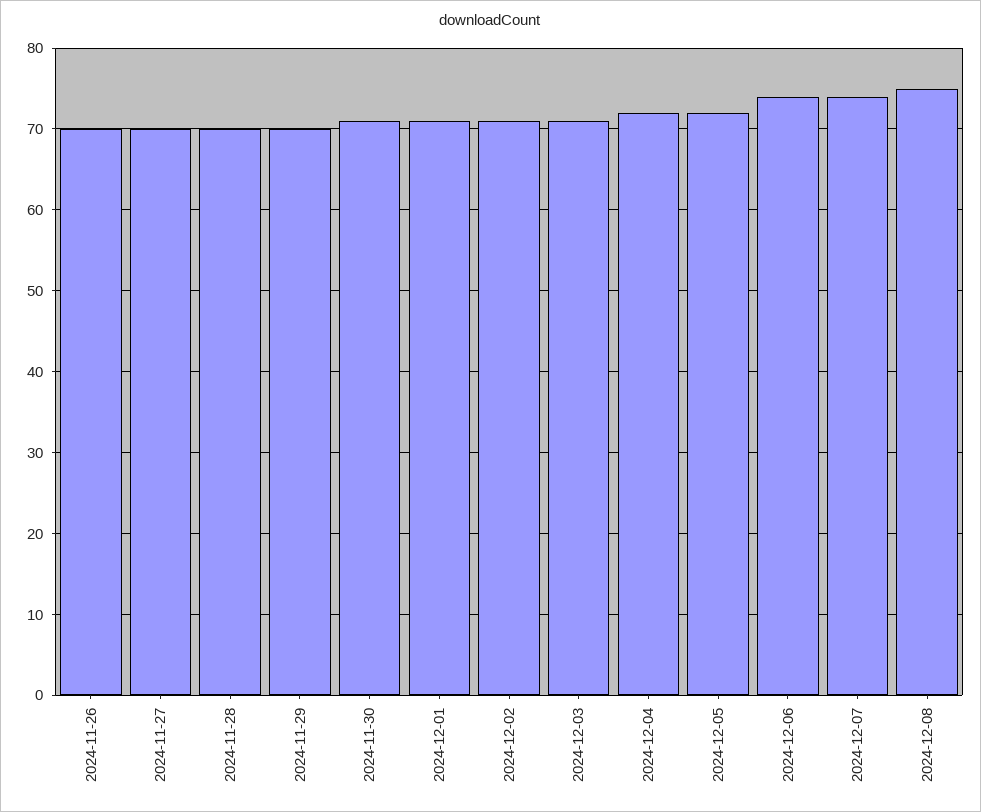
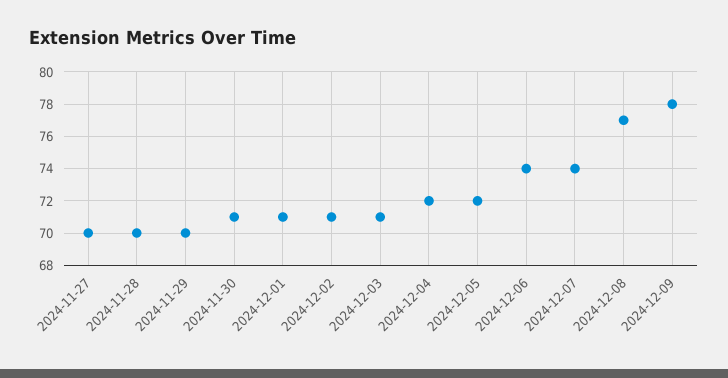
2024-11-26: 70 -> none
2024-12-08: 75 -> 77
2024-12-09: none -> 78

